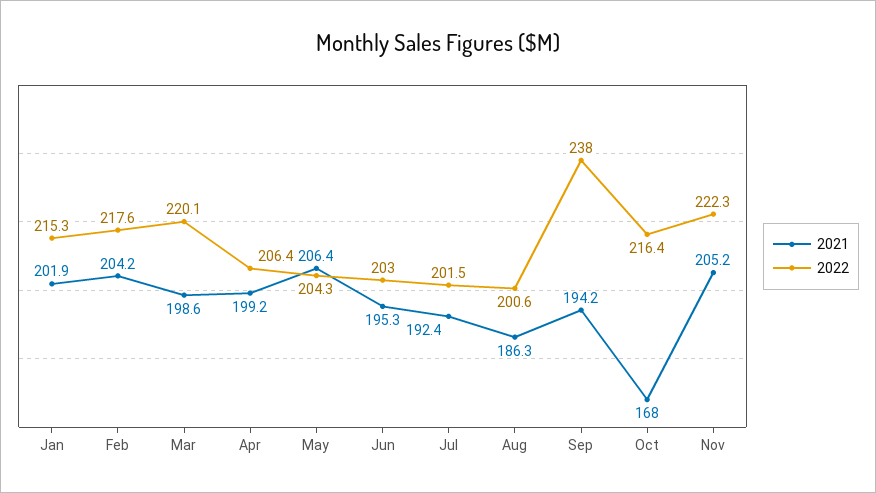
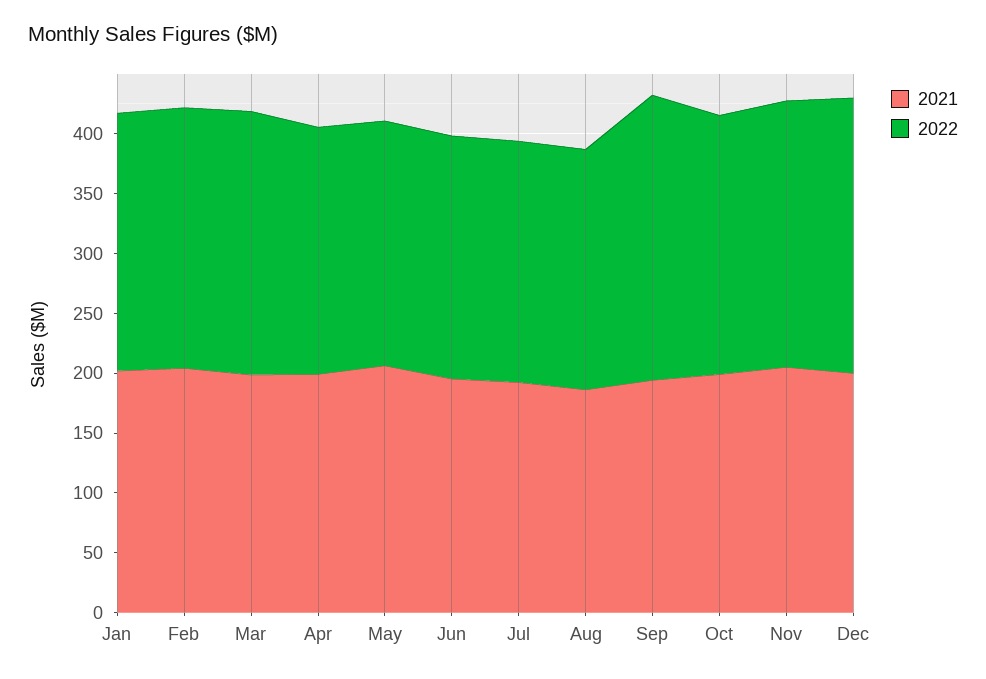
2021, Oct: 168 -> 200
2021, Dec: none -> 200
2022, Dec: none -> 230

